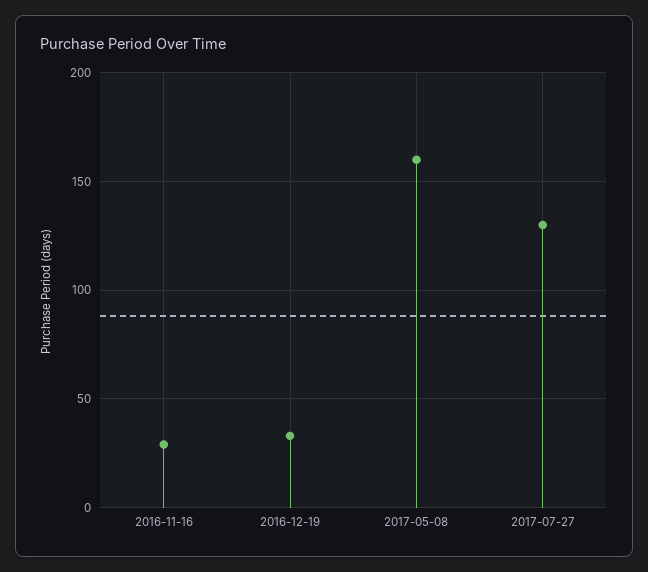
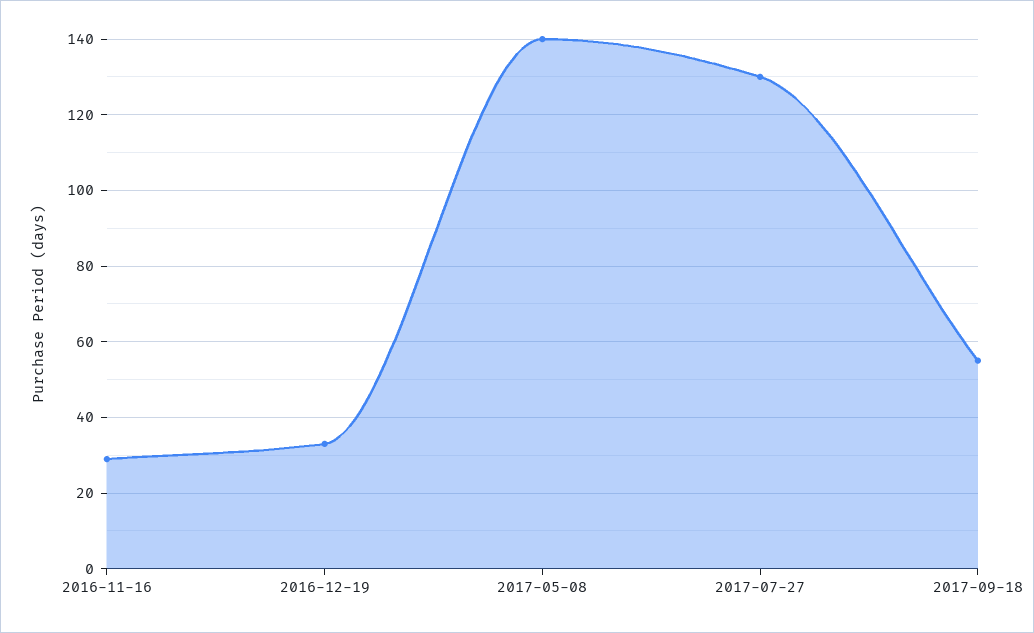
2017-05-08: 160 -> 140
2017-09-18: none -> 55

